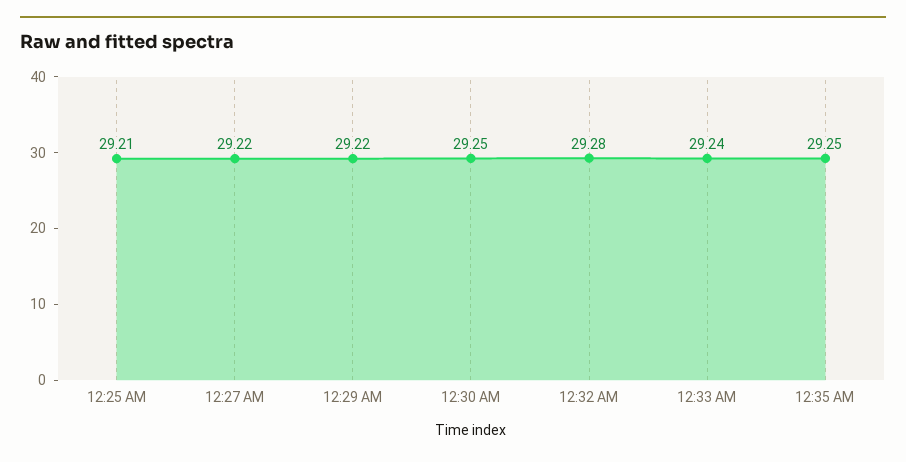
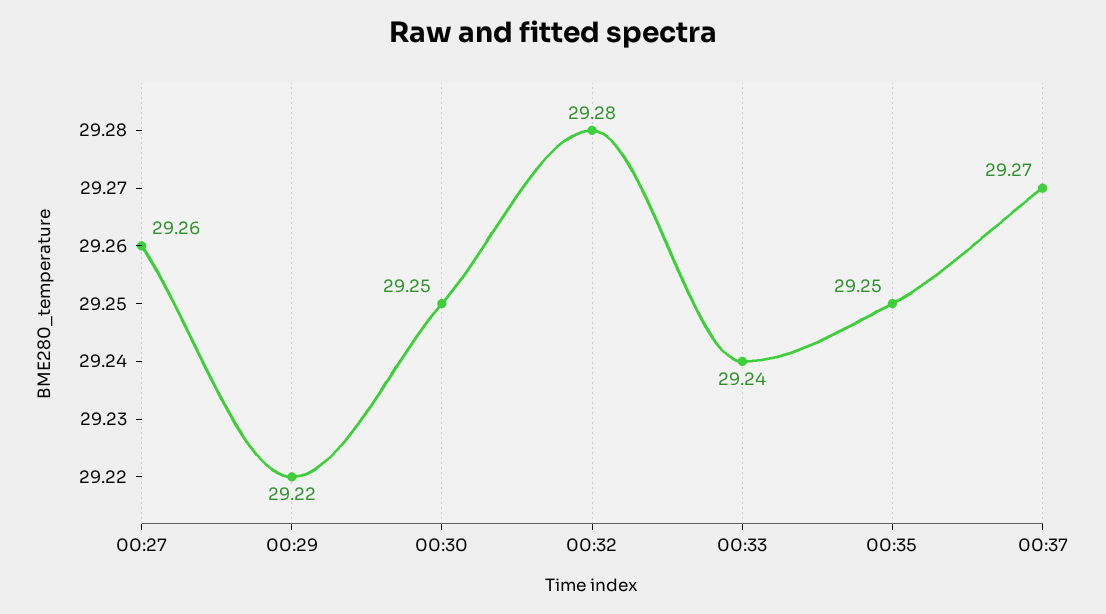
12:25 AM: 29.21 -> none
12:27 AM: 29.22 -> 29.26
00:37: none -> 29.27

